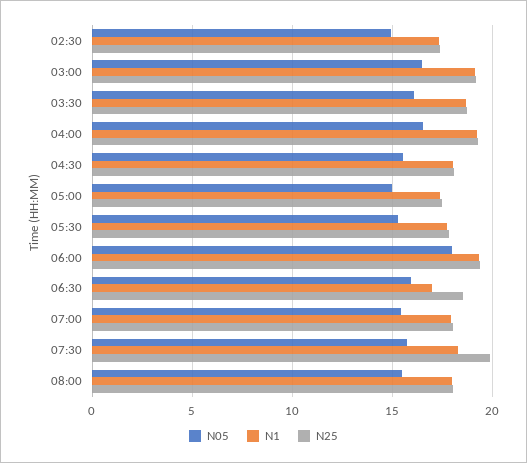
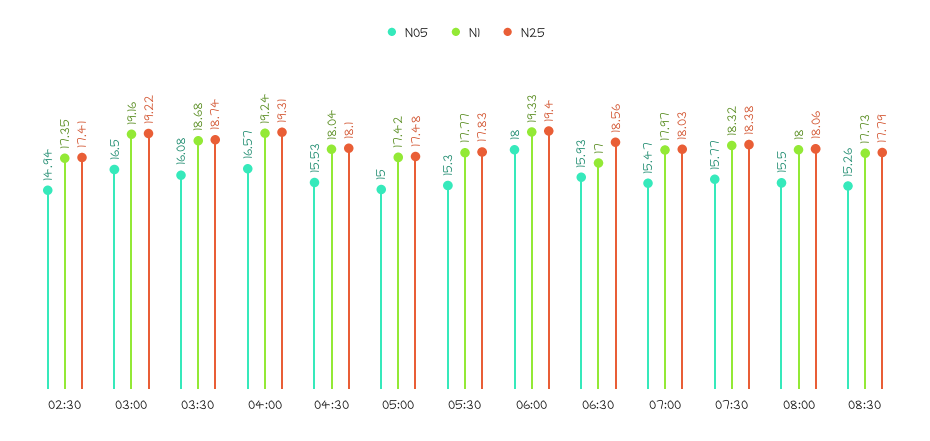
N25, 07:30: 20 -> 18.38
N05, 08:30: none -> 15.26
N1, 08:30: none -> 17.73
N25, 08:30: none -> 17.79

